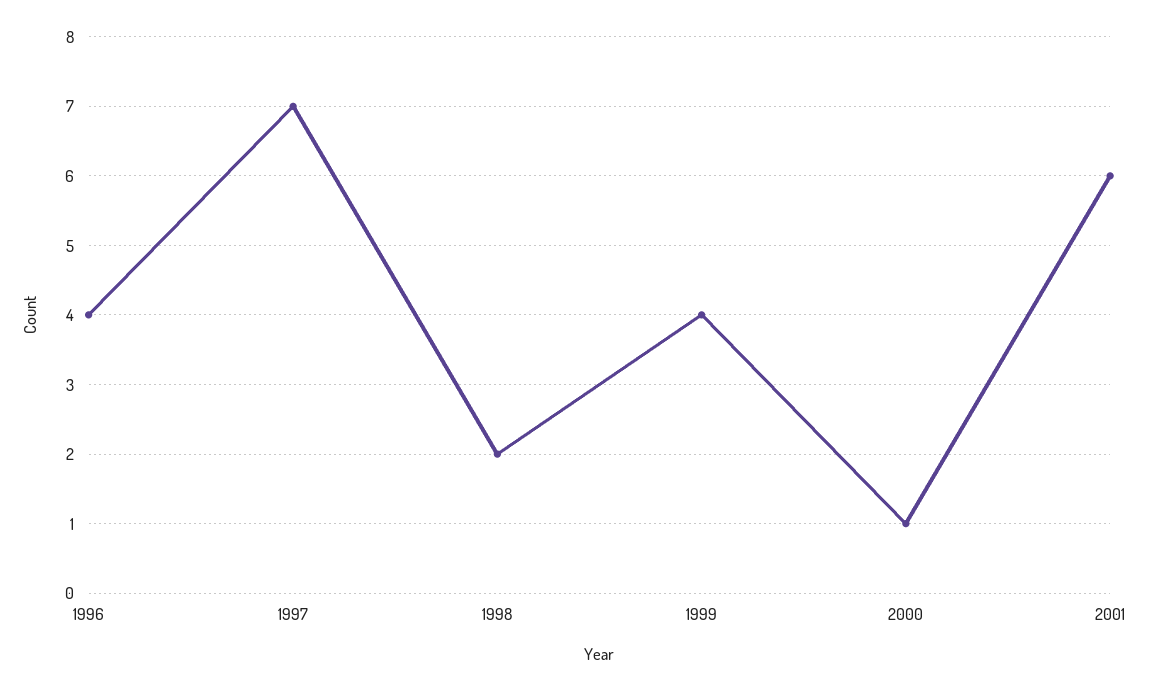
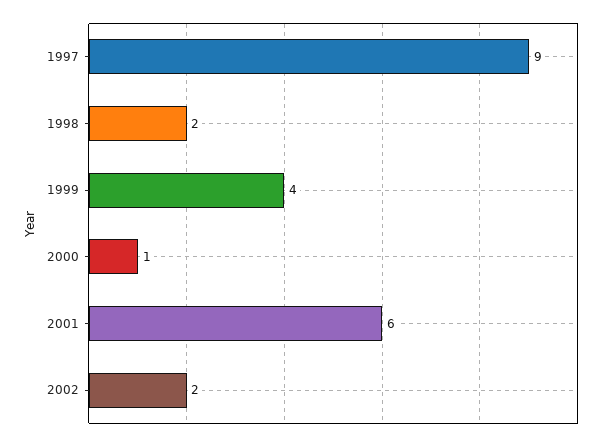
1996: 4 -> none
1997: 7 -> 9
2002: none -> 2

